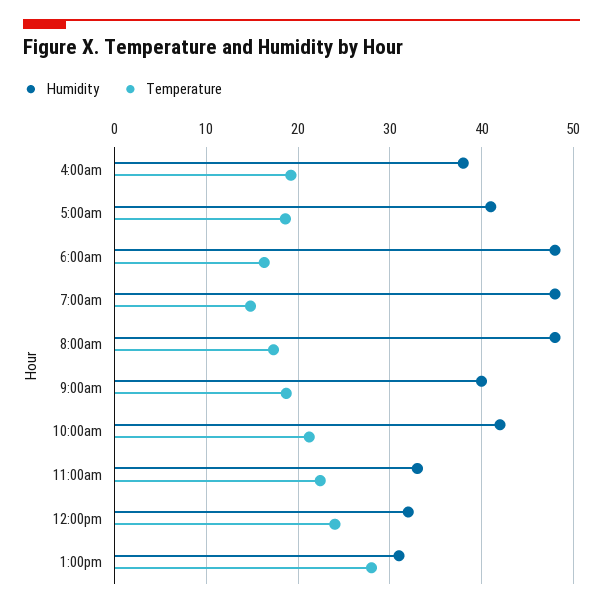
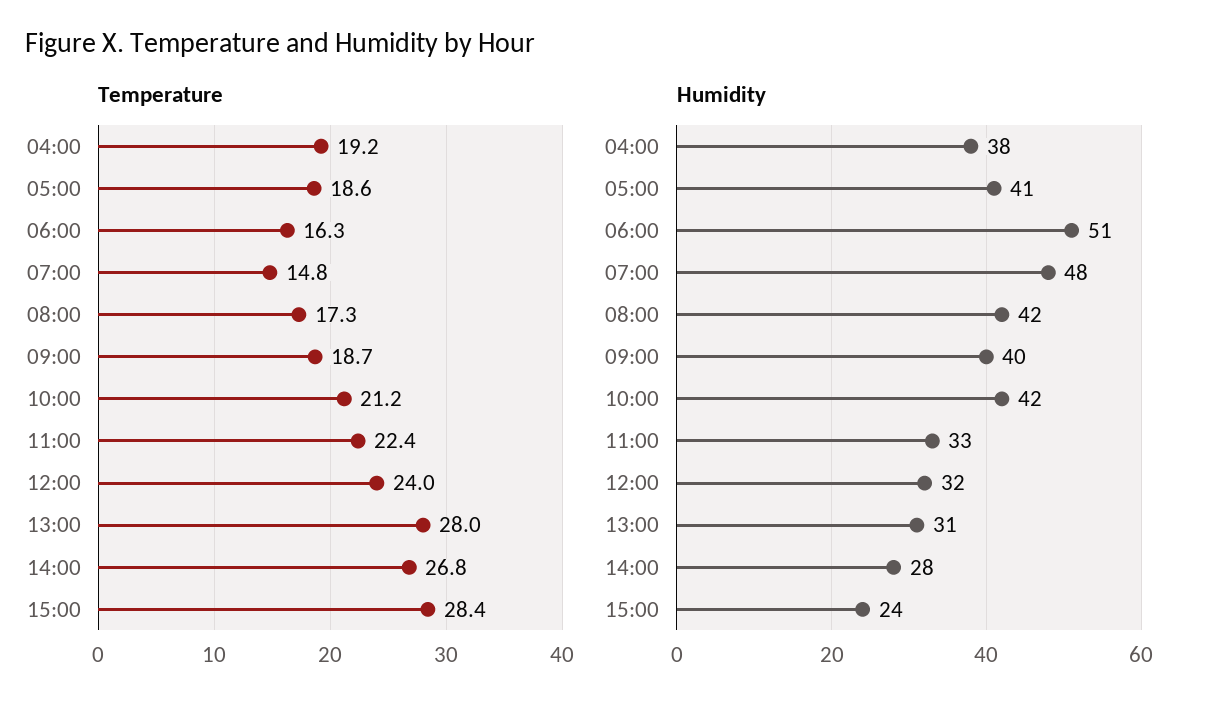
Humidity, 6:00am: 48 -> 51
Humidity, 8:00am: 48 -> 42
Temperature, 14:00: none -> 26.8
Temperature, 15:00: none -> 28.4
Humidity, 14:00: none -> 28
Humidity, 15:00: none -> 24

